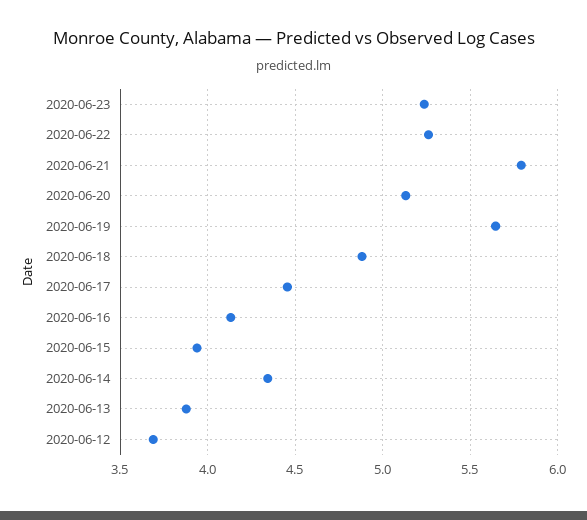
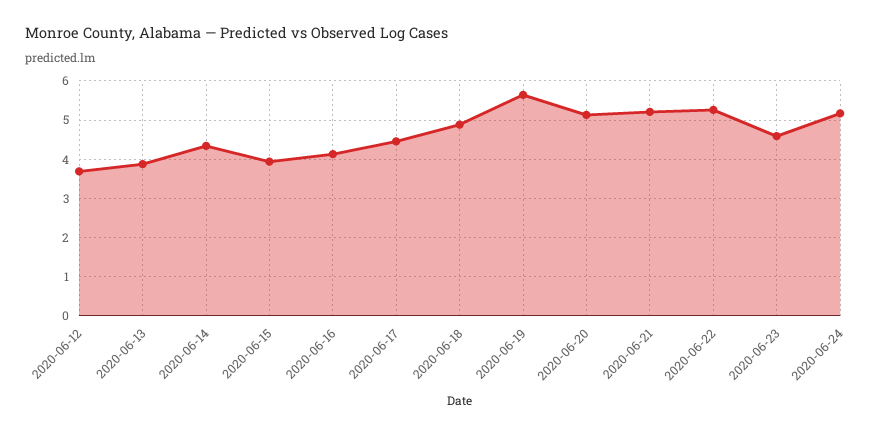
2020-06-23: 5.25 -> 4.6
2020-06-21: 5.8 -> 5.2
2020-06-24: none -> 5.2

